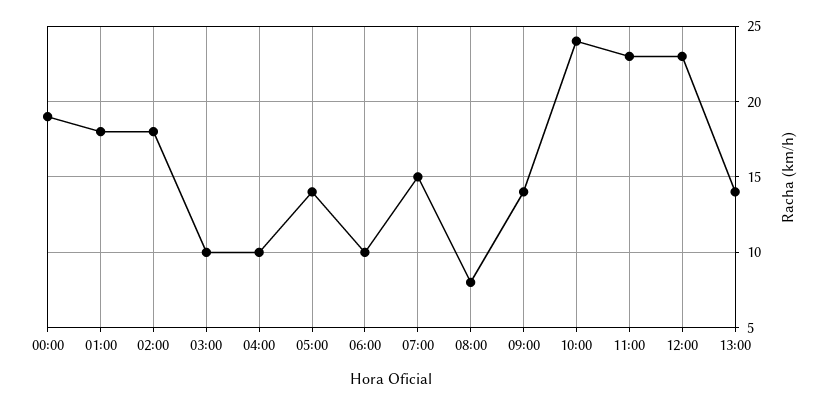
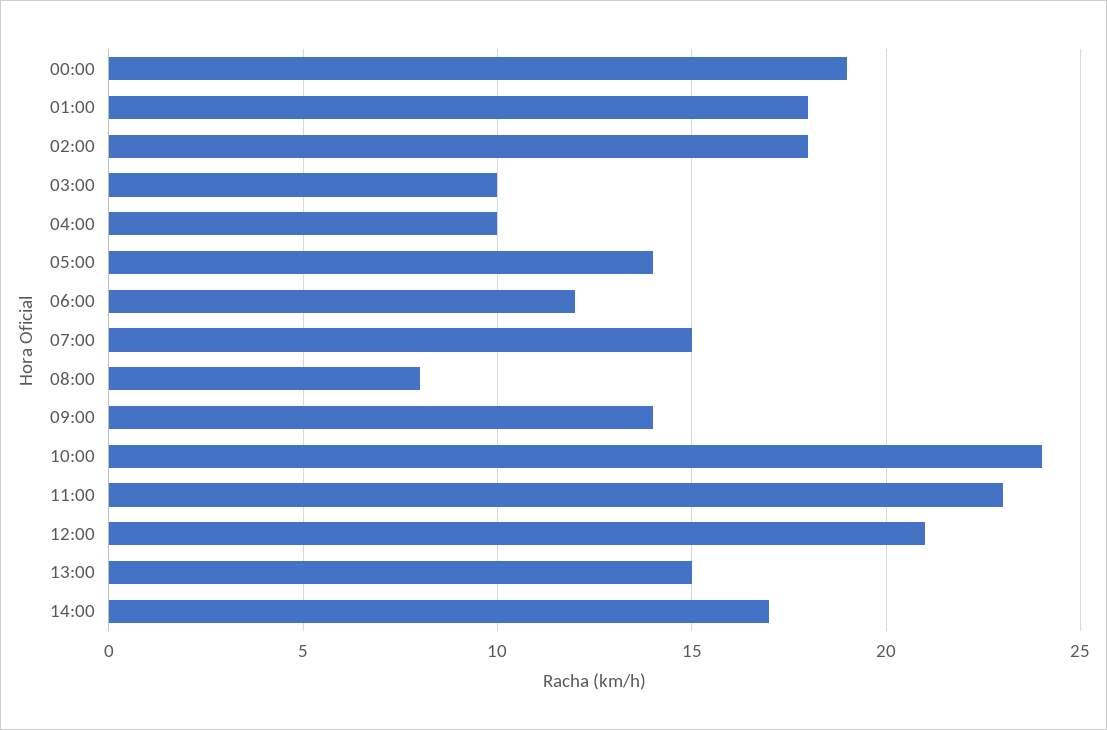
06:00: 10 -> 12
12:00: 23 -> 21
13:00: 14 -> 15
14:00: none -> 17

